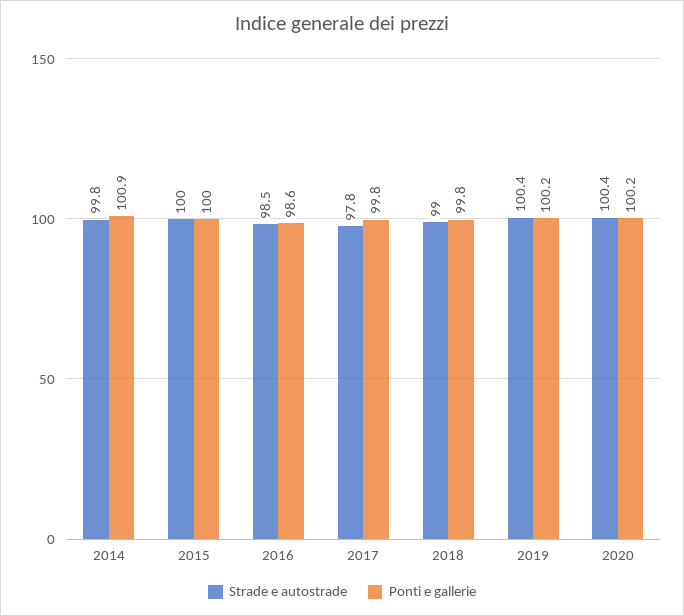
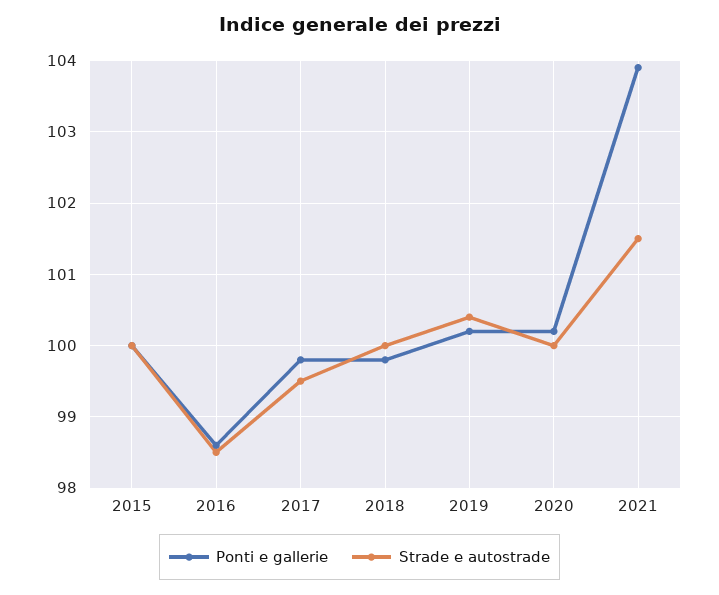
Strade e autostrade, 2014: 99.8 -> none
Ponti e gallerie, 2014: 100.9 -> none
Strade e autostrade, 2017: 97.8 -> 99.5
Strade e autostrade, 2018: 99 -> 100
Strade e autostrade, 2020: 100.4 -> 100
Ponti e gallerie, 2021: none -> 103.9
Strade e autostrade, 2021: none -> 101.5

